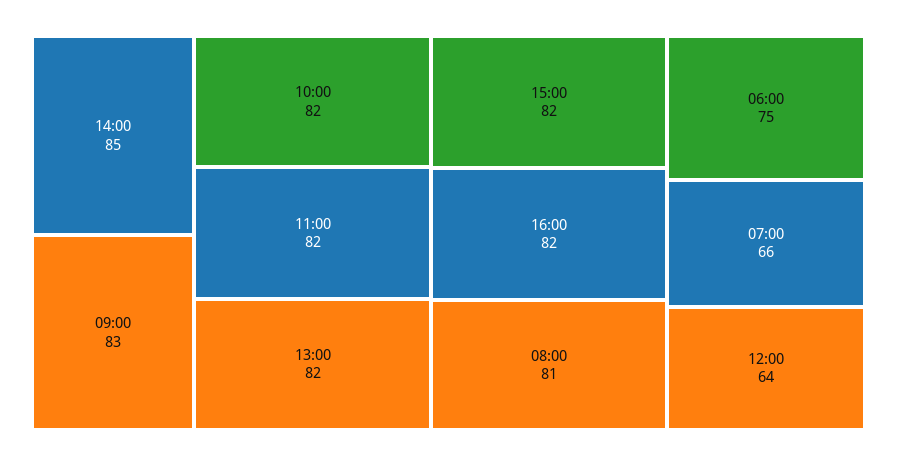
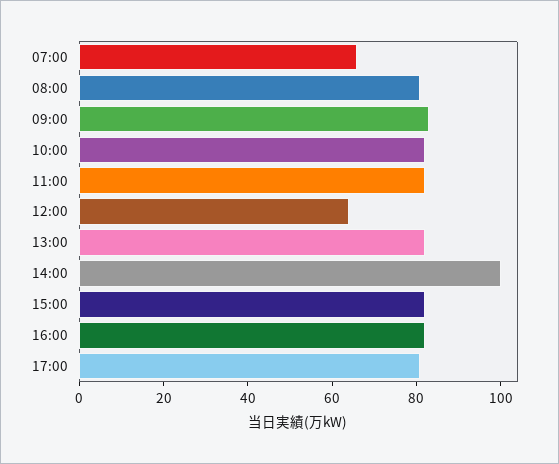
14:00: 85 -> 100
06:00: 75 -> none
17:00: none -> 80

